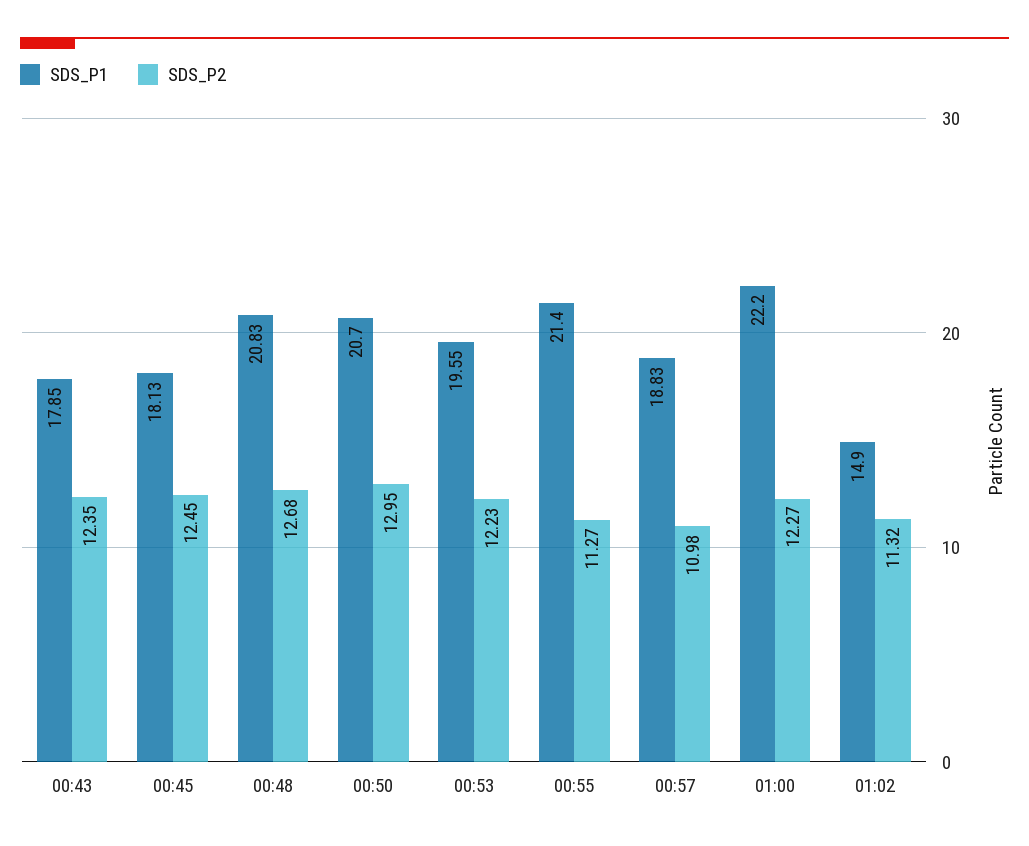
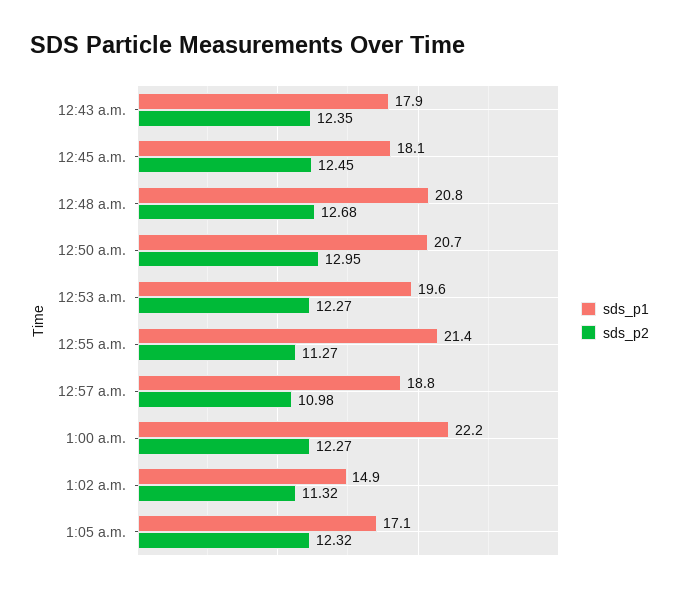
SDS_P2, 00:53: 12.23 -> 12.27
SDS_P1, 1:05 a.m.: none -> 17.1
SDS_P2, 1:05 a.m.: none -> 12.32

